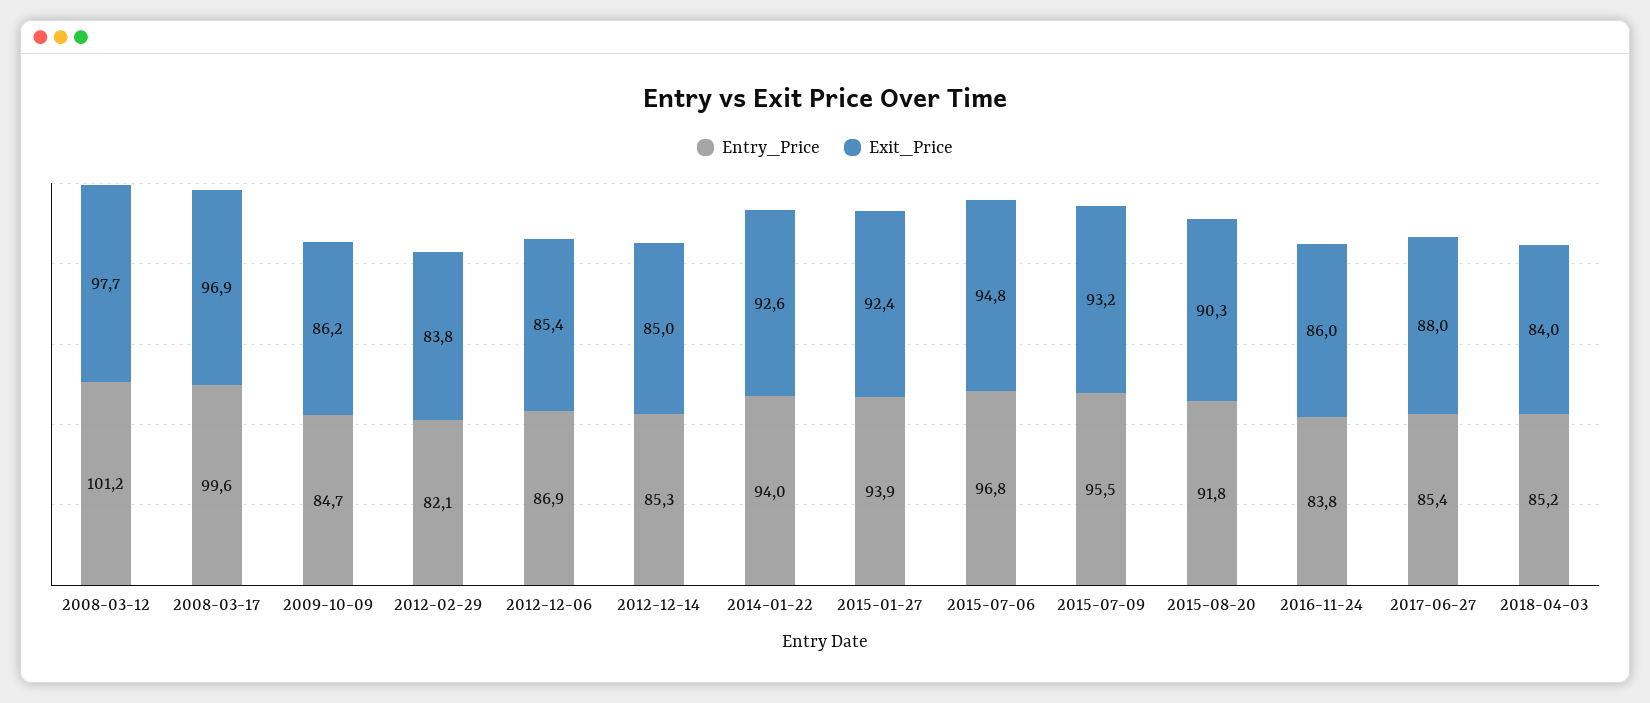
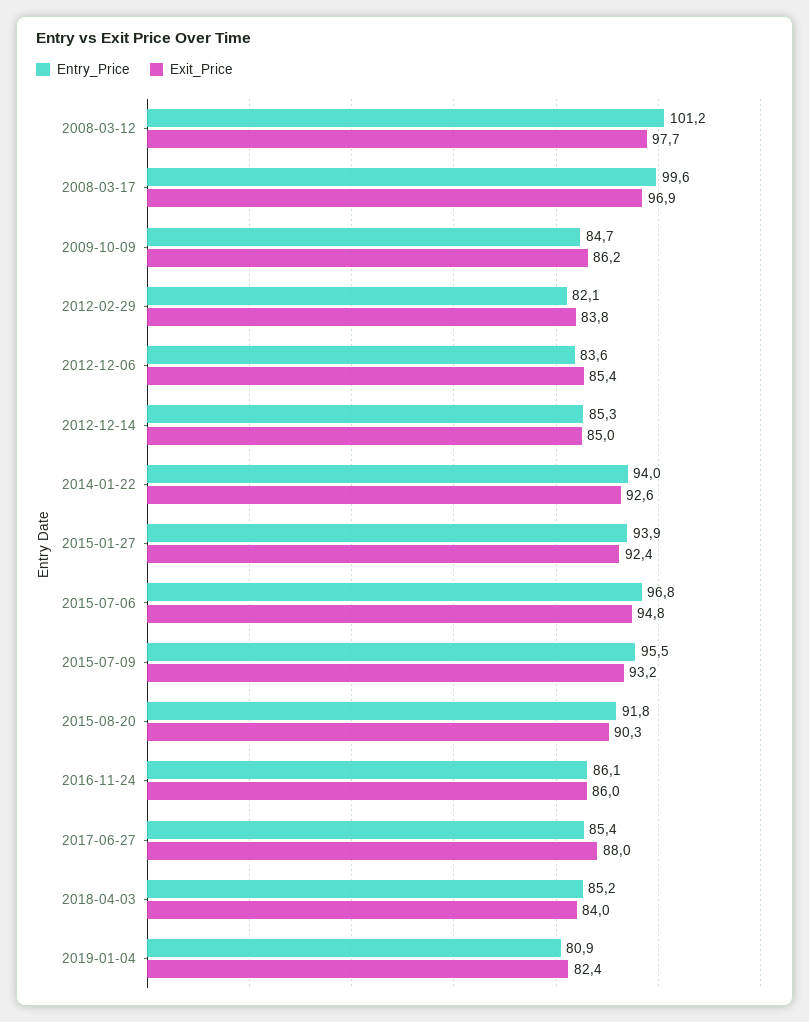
Entry_Price, 2012-12-06: 86.9 -> 83.6
Entry_Price, 2016-11-24: 83.8 -> 86.1
Entry_Price, 2019-01-04: none -> 80.9
Exit_Price, 2019-01-04: none -> 82.4

